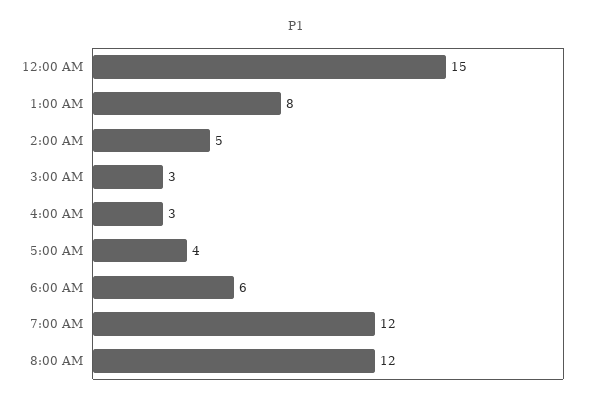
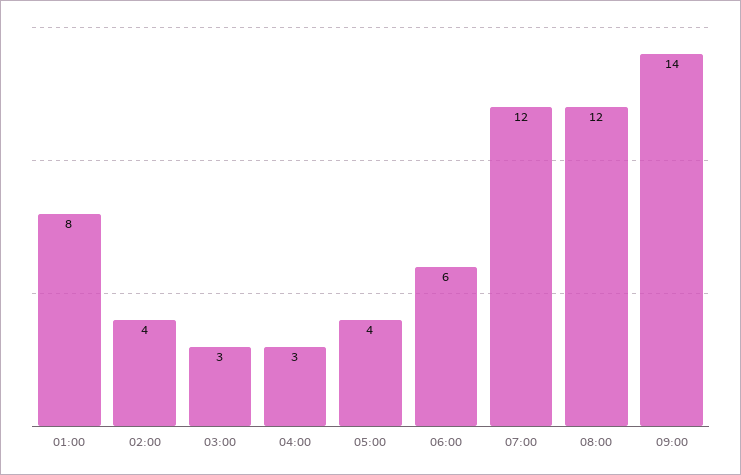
12:00 AM: 15 -> none
2:00 AM: 5 -> 4
09:00: none -> 14

